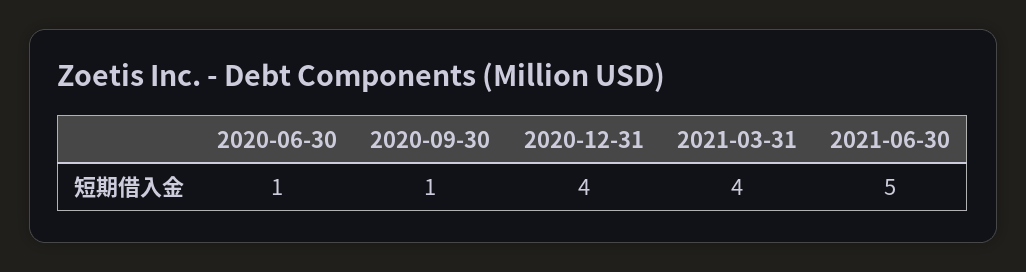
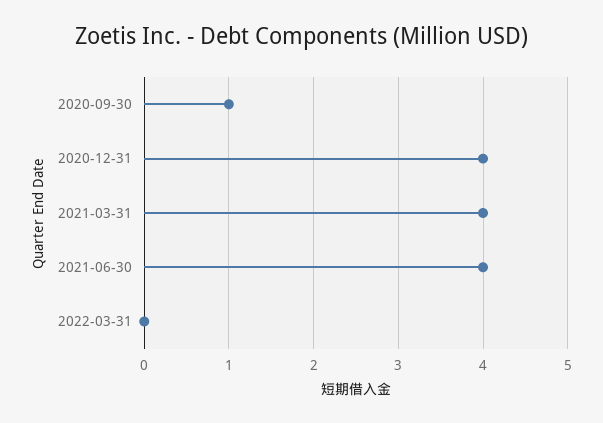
2020-06-30: 1 -> none
2021-06-30: 5 -> 4
2022-03-31: none -> 0

